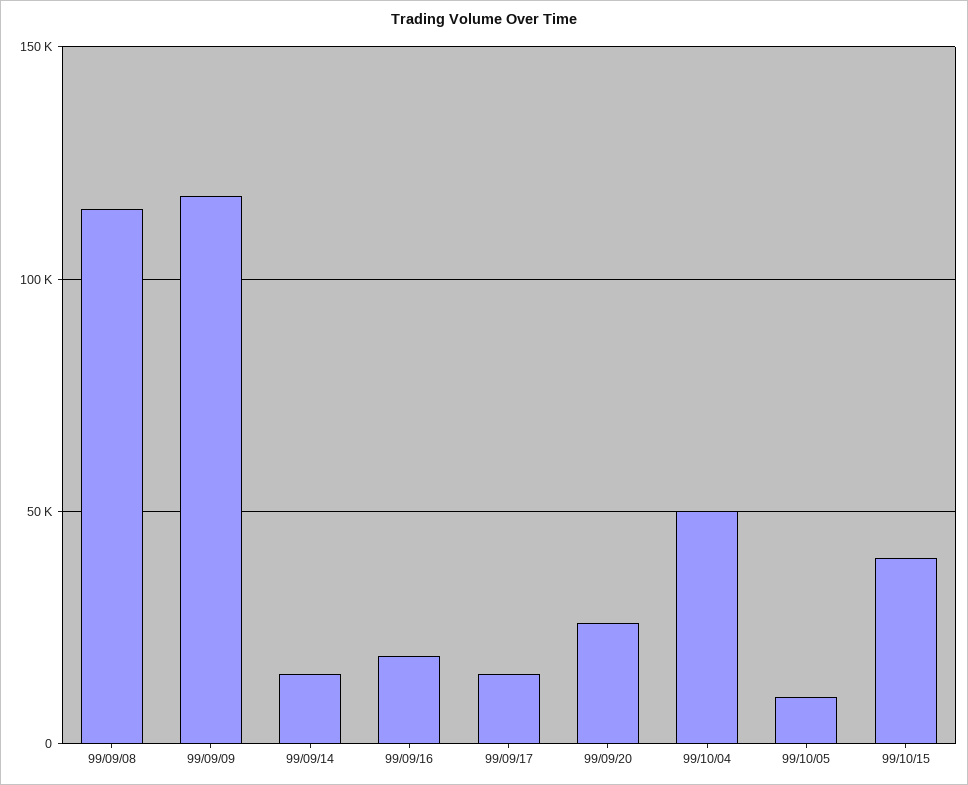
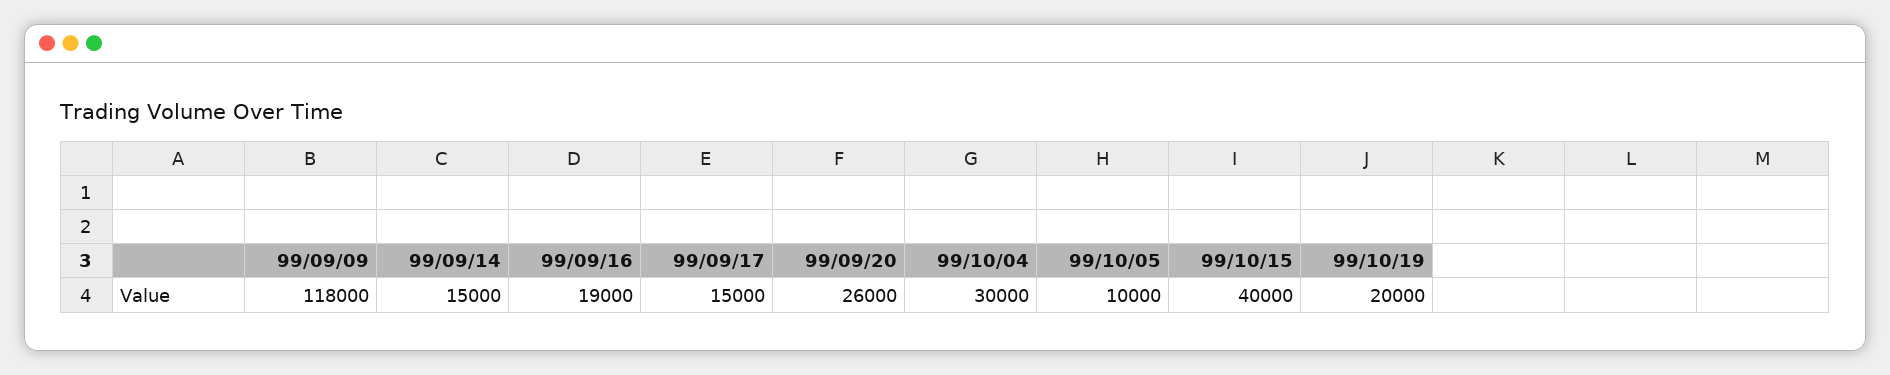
99/09/08: 115000 -> none
99/10/04: 50000 -> 30000
99/10/19: none -> 20000

